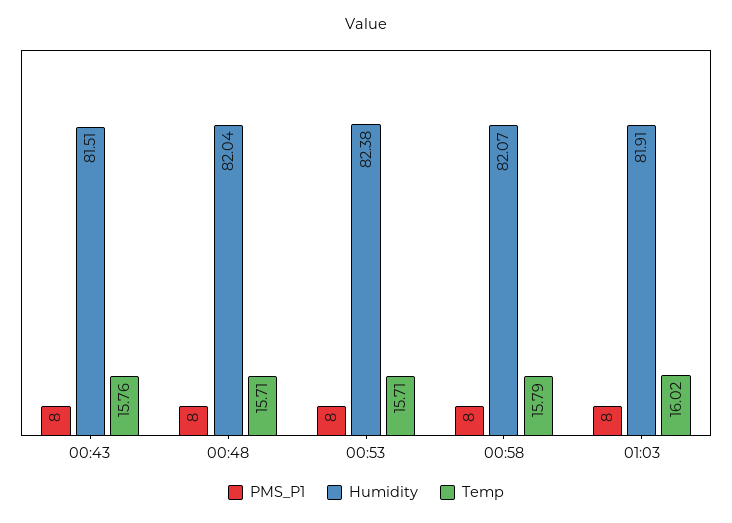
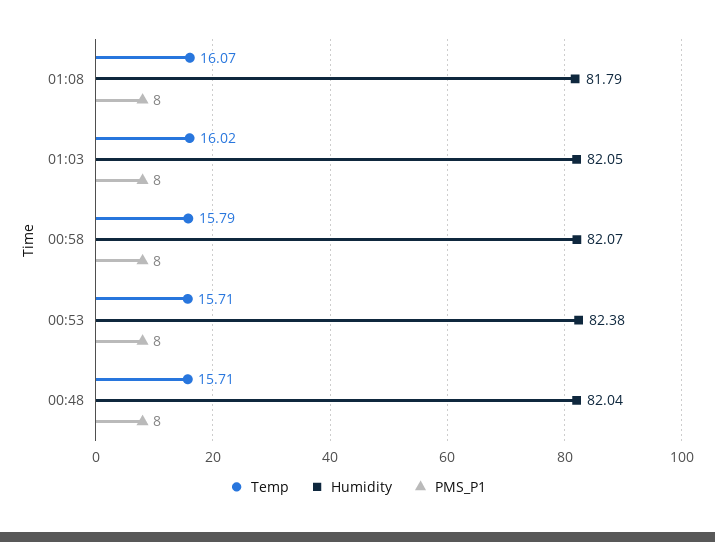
PMS_P1, 00:43: 8 -> none
Humidity, 00:43: 81.51 -> none
Temp, 00:43: 15.76 -> none
Humidity, 01:03: 81.91 -> 82.05
Temp, 01:08: none -> 16.07
Humidity, 01:08: none -> 81.79
PMS_P1, 01:08: none -> 8

